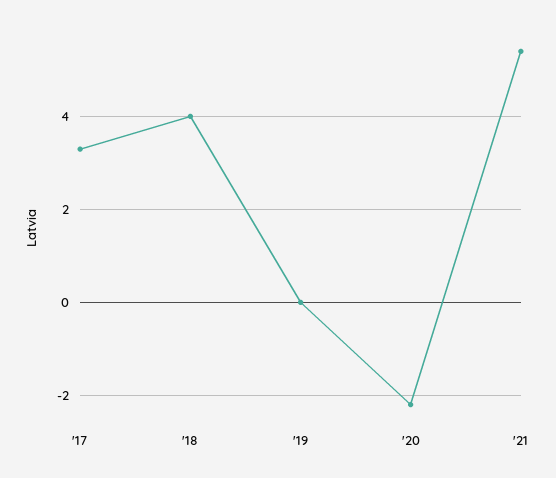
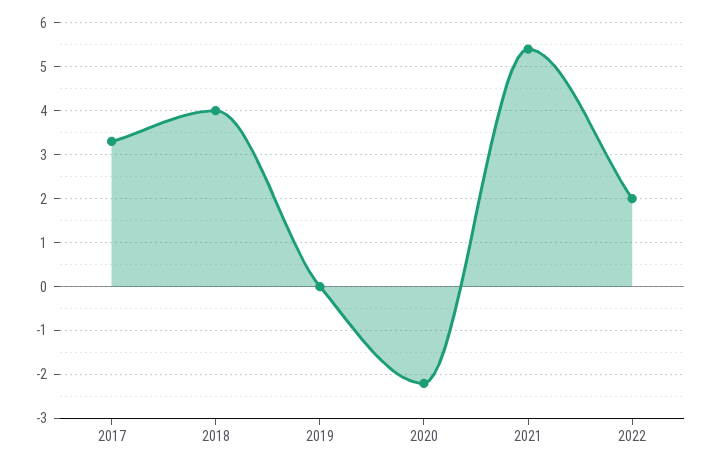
2022: none -> 2

